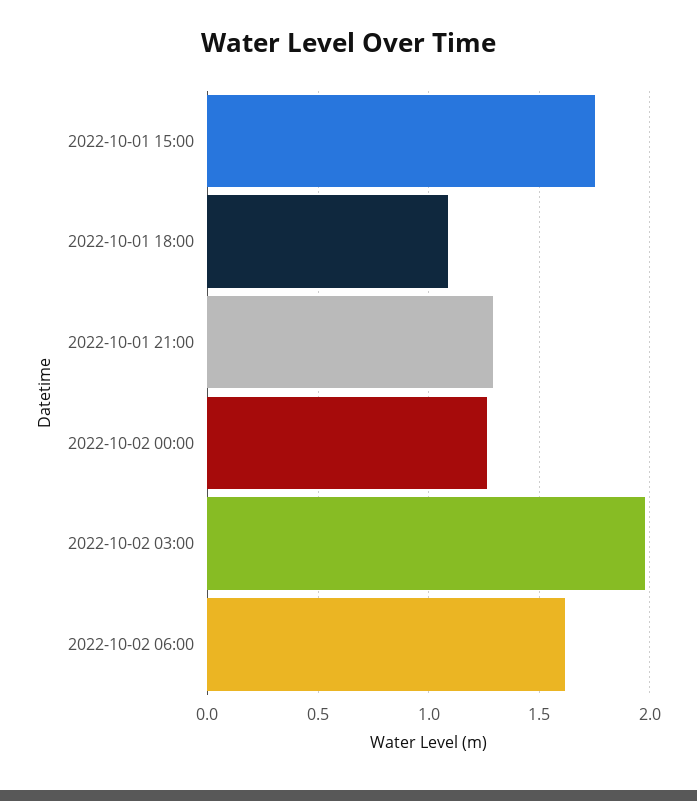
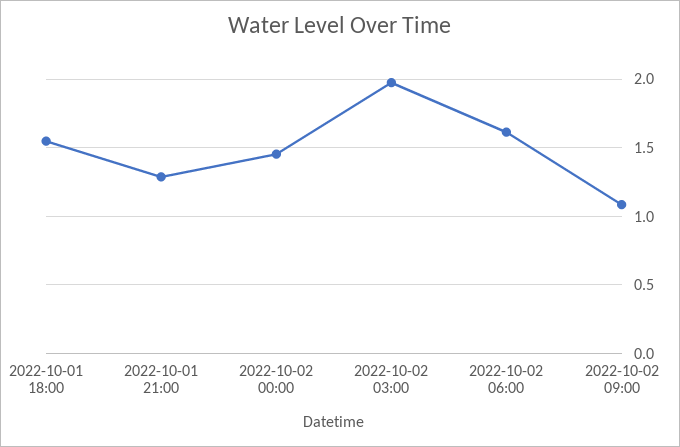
2022-10-01 15:00: 1.75 -> none
2022-10-01 18:00: 1.1 -> 1.55
2022-10-02 00:00: 1.25 -> 1.45
2022-10-02 09:00: none -> 1.1

